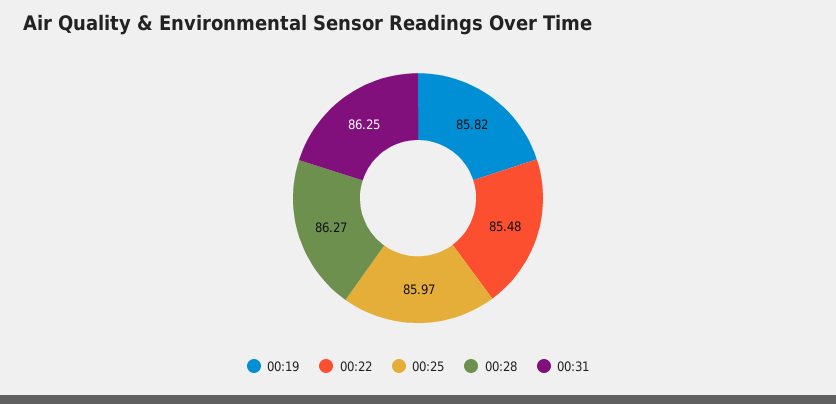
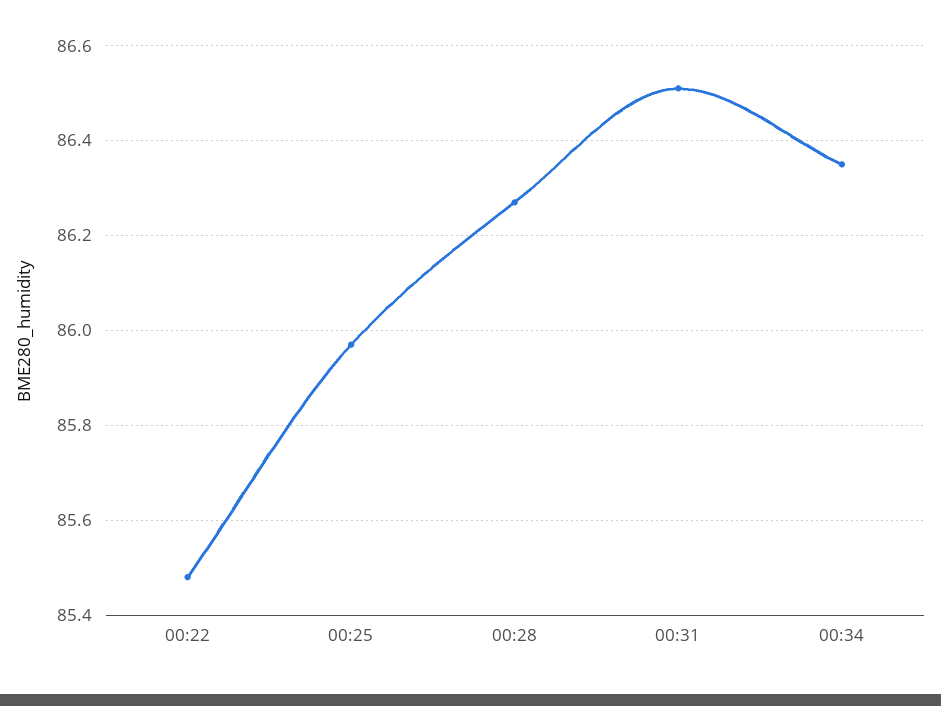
00:19: 85.82 -> none
00:31: 86.25 -> 86.5
00:34: none -> 86.35

